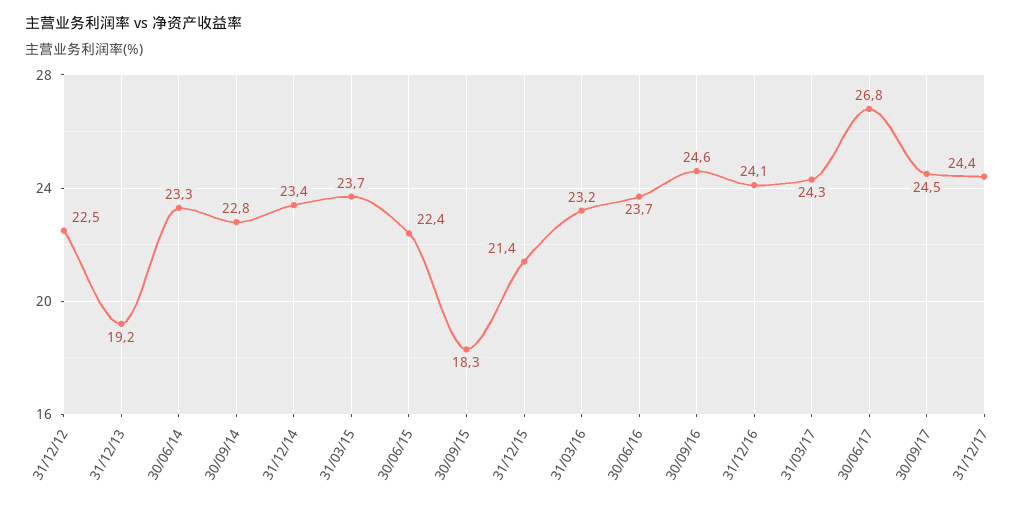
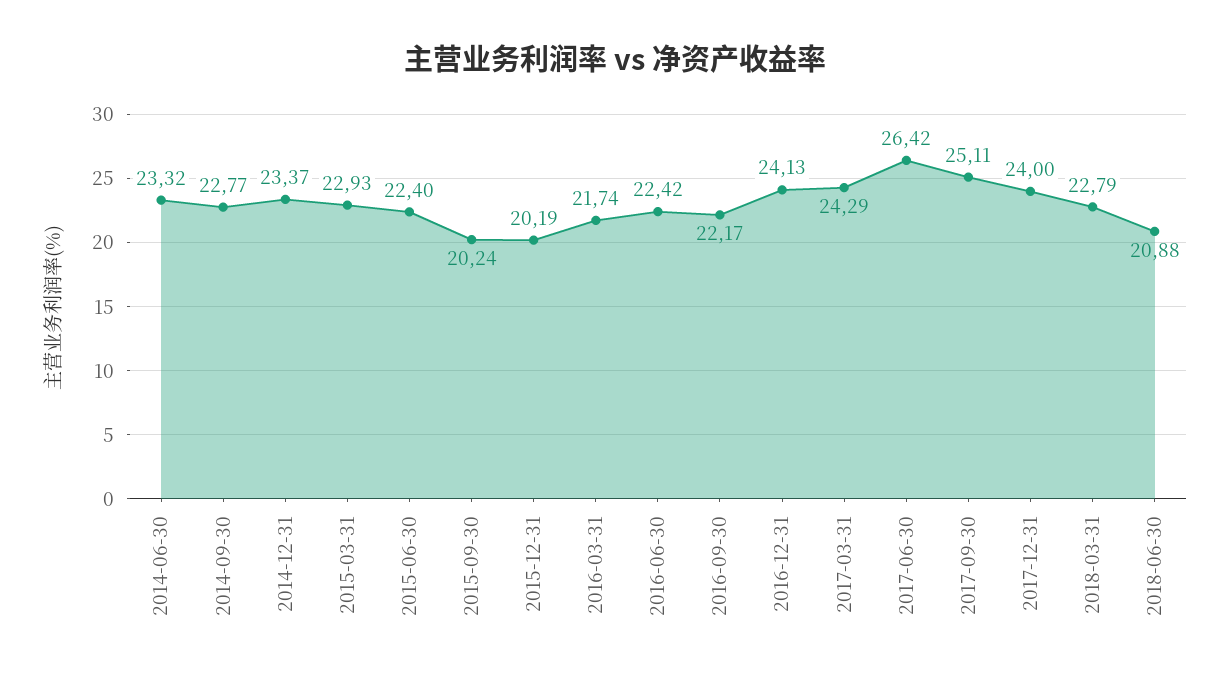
31/12/12: 22.5 -> none
31/12/13: 19.2 -> none
31/03/15: 23.7 -> 22.93
30/09/15: 18.3 -> 20.24
31/12/15: 21.4 -> 20.19
31/03/16: 23.2 -> 21.74
30/06/16: 23.7 -> 22.42
30/09/16: 24.6 -> 22.17
30/06/17: 26.8 -> 26.42
30/09/17: 24.5 -> 25.11
31/12/17: 24.4 -> 24
2018-03-31: none -> 22.79
2018-06-30: none -> 20.88

